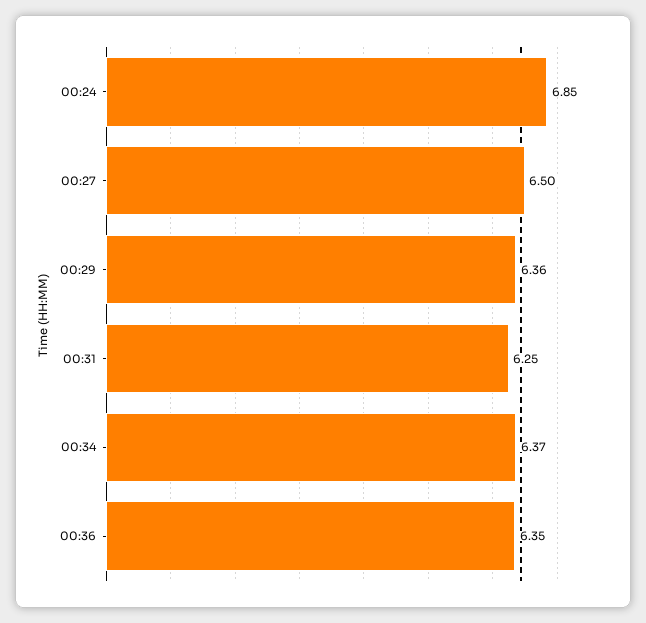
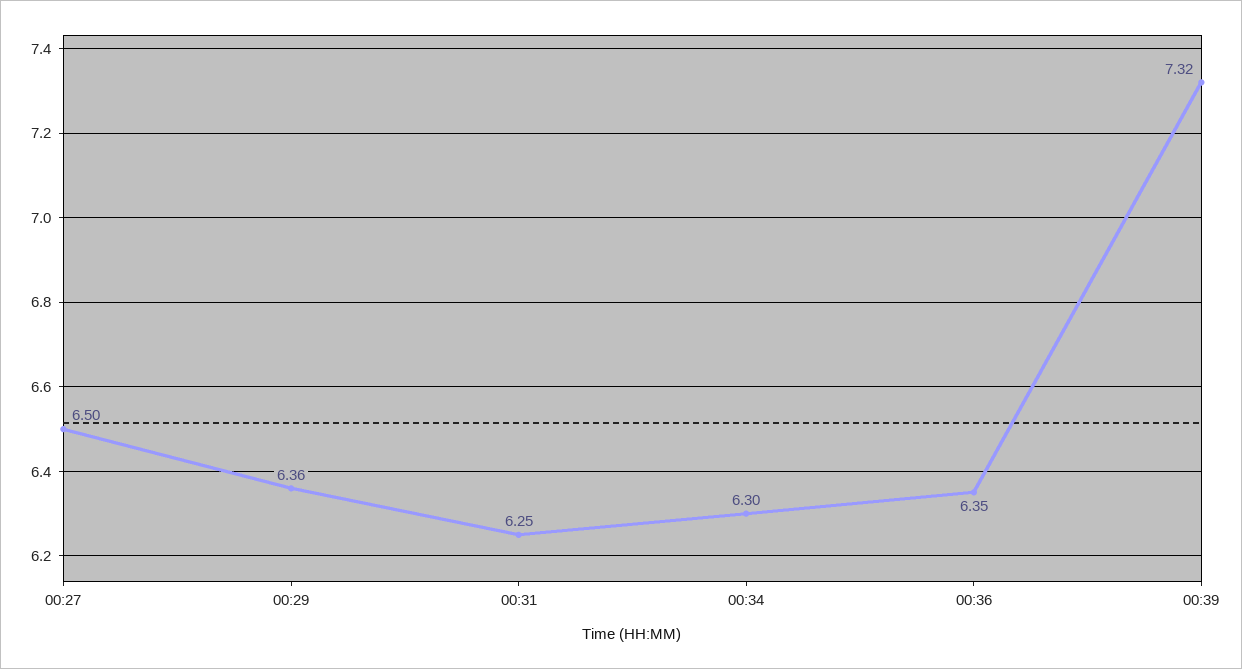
00:24: 6.85 -> none
00:34: 6.37 -> 6.3
00:39: none -> 7.32

